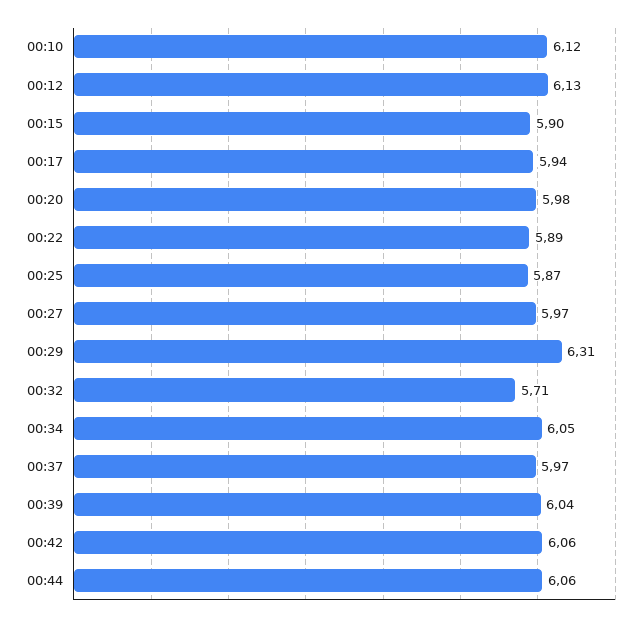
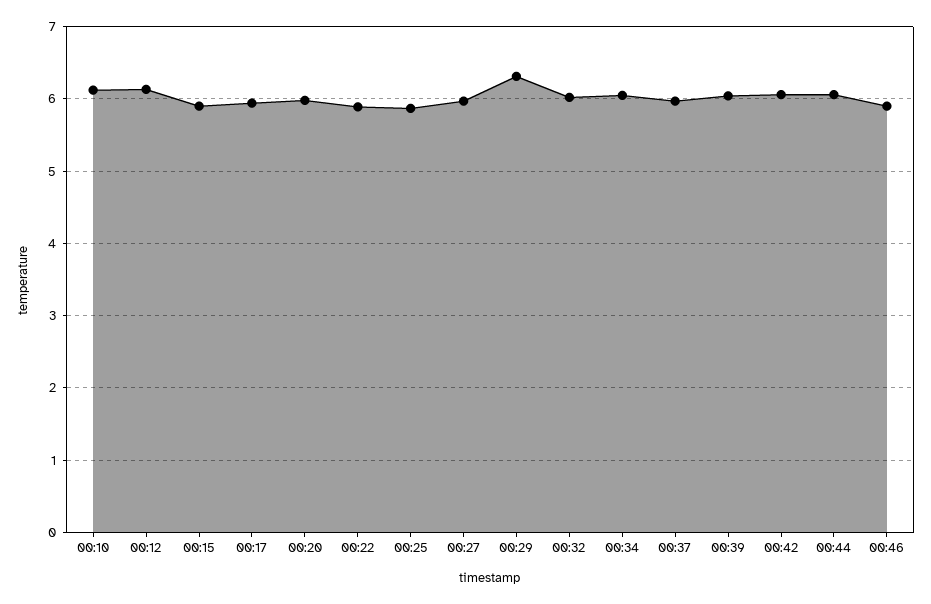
00:32: 5.71 -> 6
00:46: none -> 5.9

